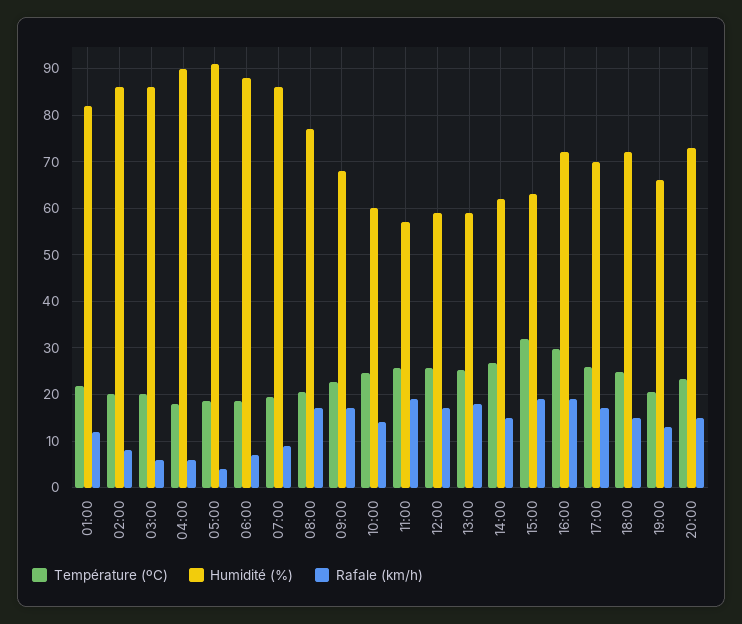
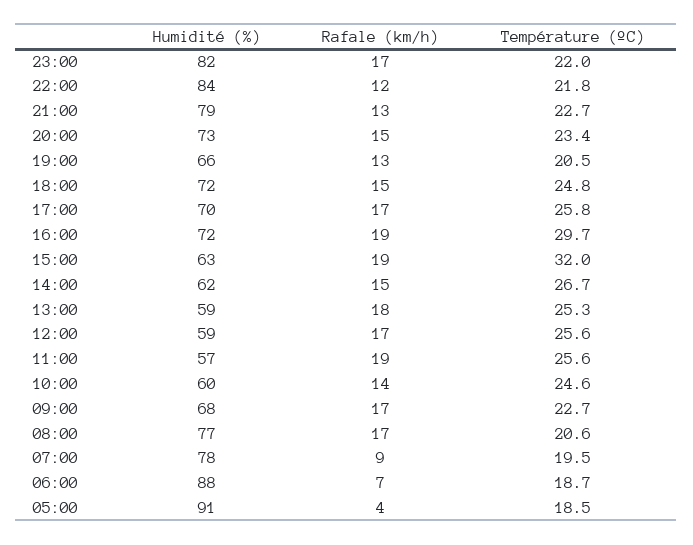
Température (ºC), 01:00: 22 -> none
Humidité (%), 01:00: 82 -> none
Rafale (km/h), 01:00: 12 -> none
Température (ºC), 02:00: 20 -> none
Humidité (%), 02:00: 86 -> none
Rafale (km/h), 02:00: 8 -> none
Température (ºC), 03:00: 20 -> none
Humidité (%), 03:00: 86 -> none
Rafale (km/h), 03:00: 6 -> none
Température (ºC), 04:00: 18 -> none
Humidité (%), 04:00: 90 -> none
Rafale (km/h), 04:00: 6 -> none
Humidité (%), 07:00: 86 -> 78
Humidité (%), 23:00: none -> 82
Rafale (km/h), 23:00: none -> 17
Température (ºC), 23:00: none -> 22
Humidité (%), 22:00: none -> 84
Rafale (km/h), 22:00: none -> 12
Température (ºC), 22:00: none -> 21.8
Humidité (%), 21:00: none -> 79
Rafale (km/h), 21:00: none -> 13
Température (ºC), 21:00: none -> 22.7

